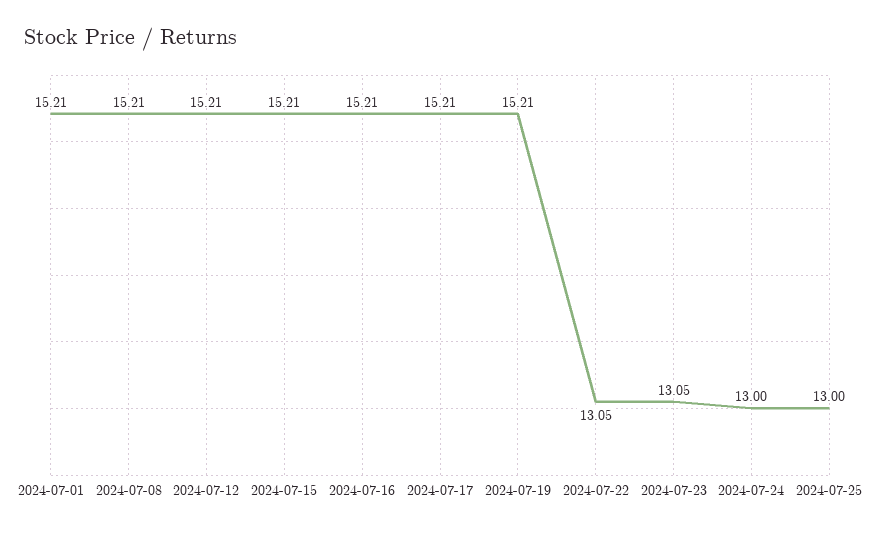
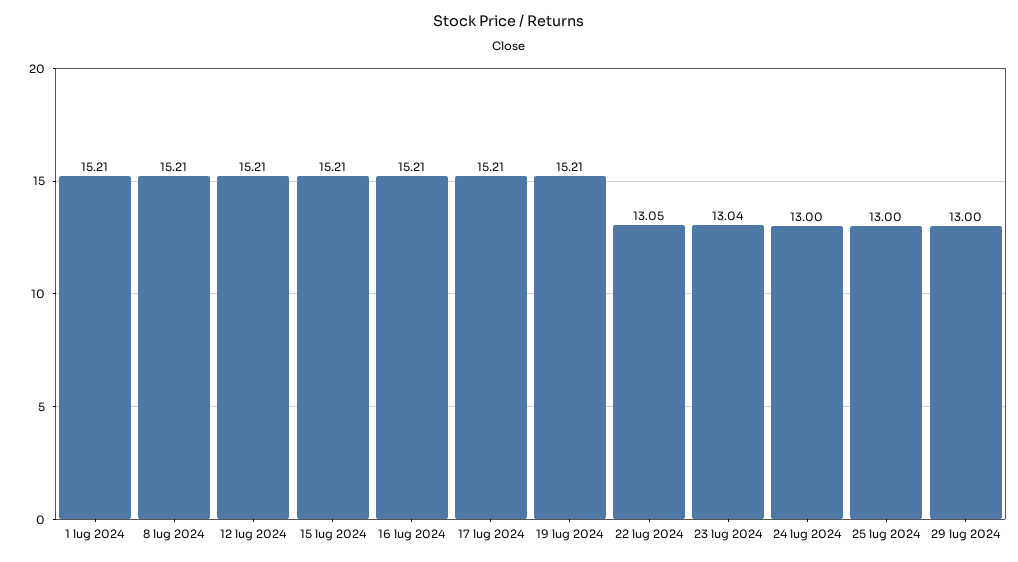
2024-07-23: 13.05 -> 13.04
29 lug 2024: none -> 13

